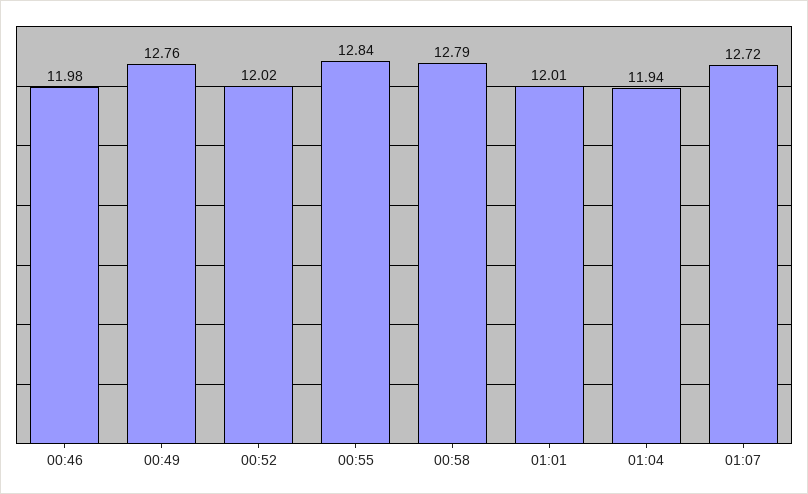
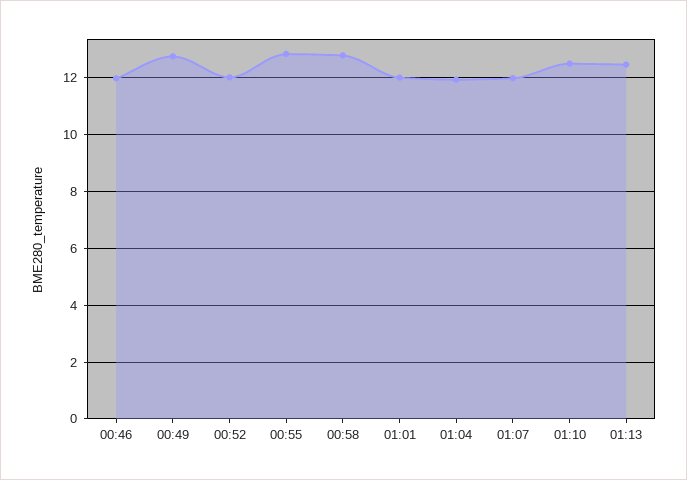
01:07: 12.72 -> 12
01:10: none -> 12.5
01:13: none -> 12.5

